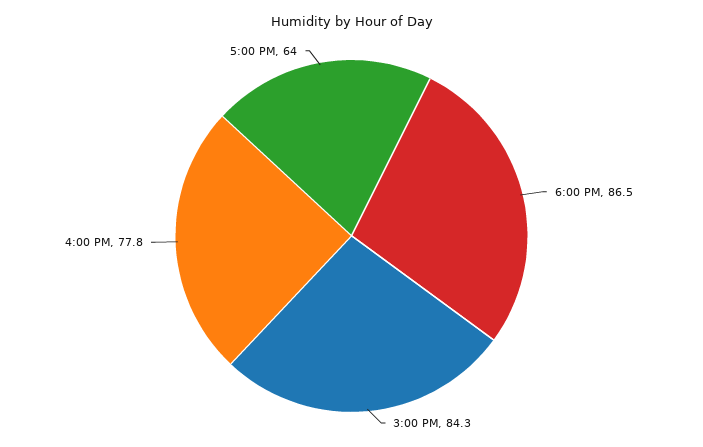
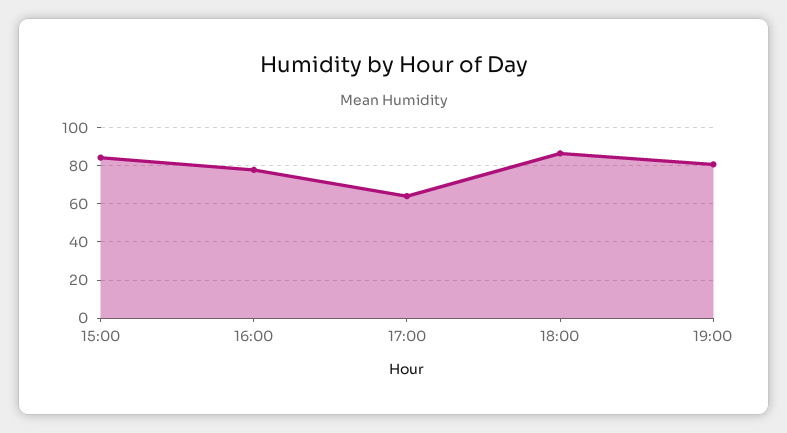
19:00: none -> 80

